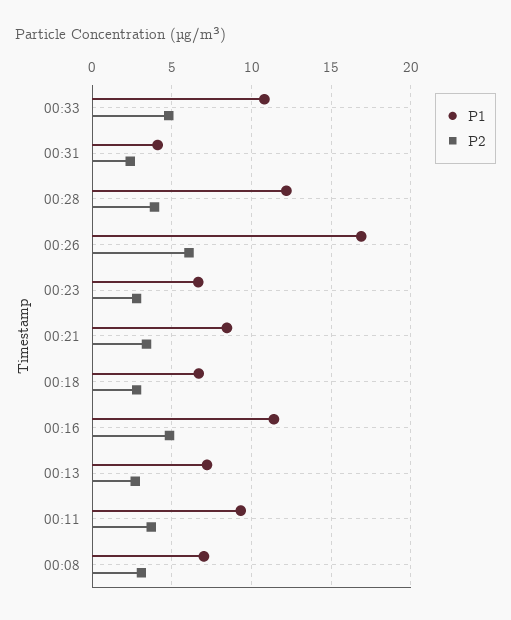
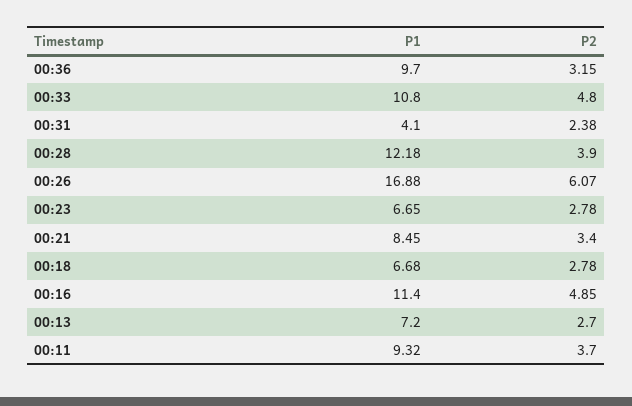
P1, 00:08: 7 -> none
P2, 00:08: 3 -> none
P1, 00:36: none -> 9.7
P2, 00:36: none -> 3.15

